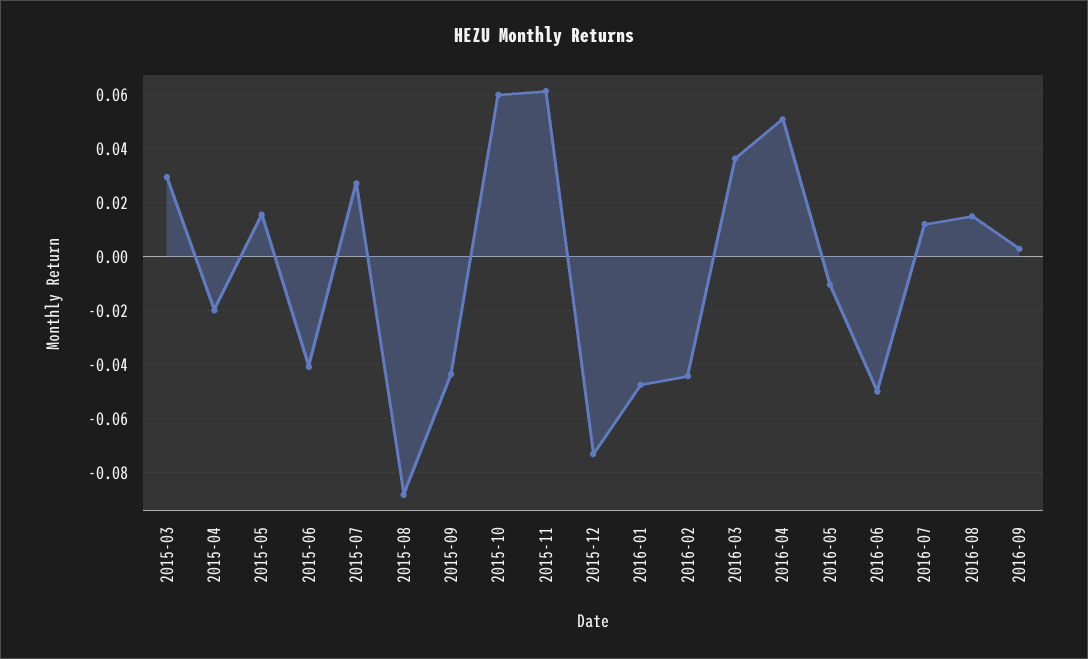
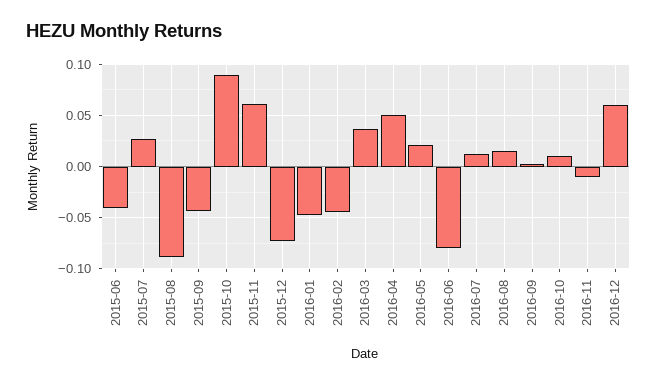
2015-03: 0.03 -> none
2015-04: -0.02 -> none
2015-05: 0.015 -> none
2015-10: 0.06 -> 0.09
2016-05: -0.01 -> 0.02
2016-06: -0.05 -> -0.08
2016-10: none -> 0.01
2016-11: none -> -0.01
2016-12: none -> 0.06

